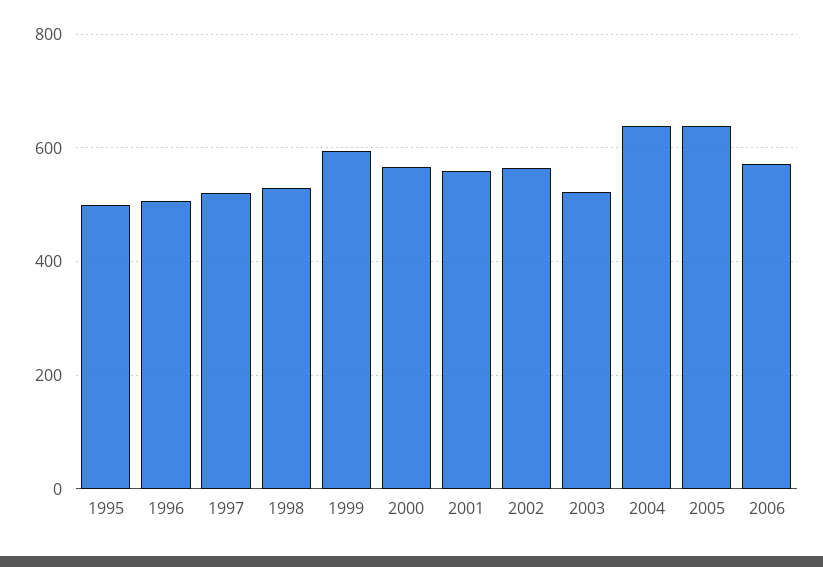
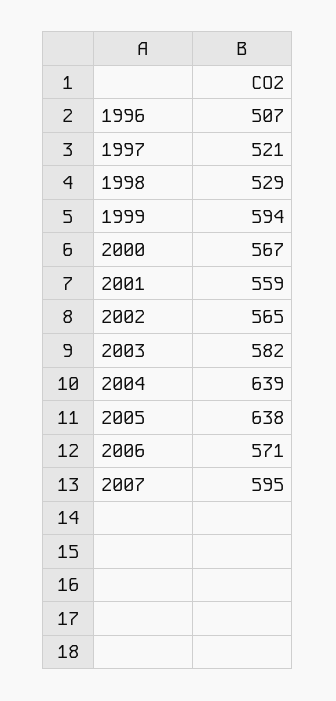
1995: 500 -> none
2003: 520 -> 582
2007: none -> 595

